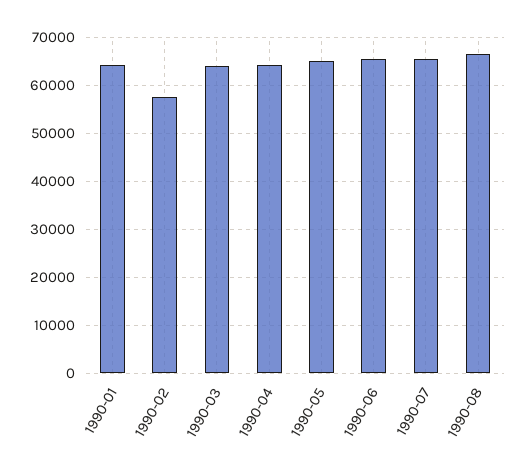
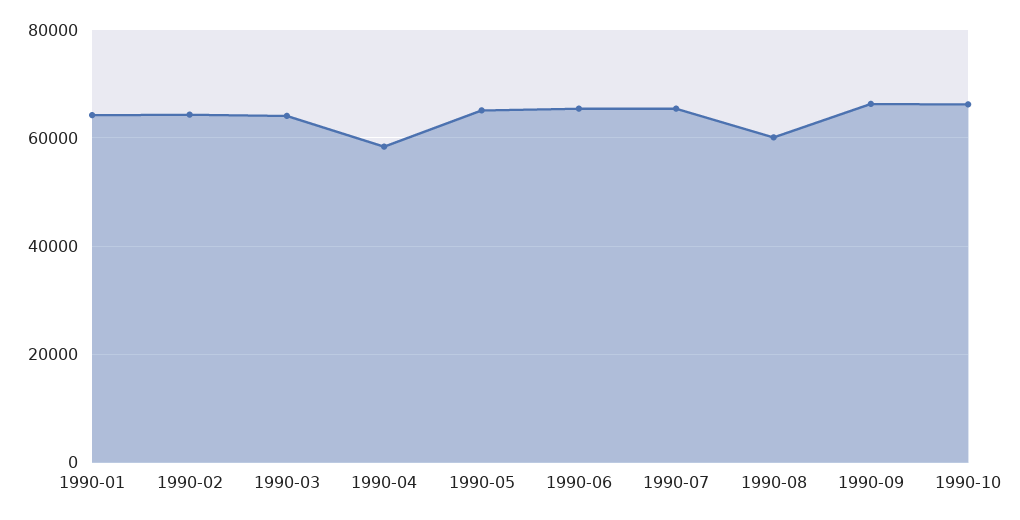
1990-02: 58000 -> 64000
1990-04: 64000 -> 58000
1990-08: 66000 -> 60000
1990-09: none -> 66000
1990-10: none -> 66000

